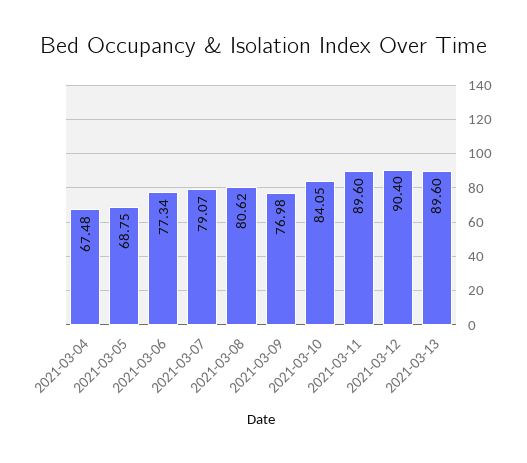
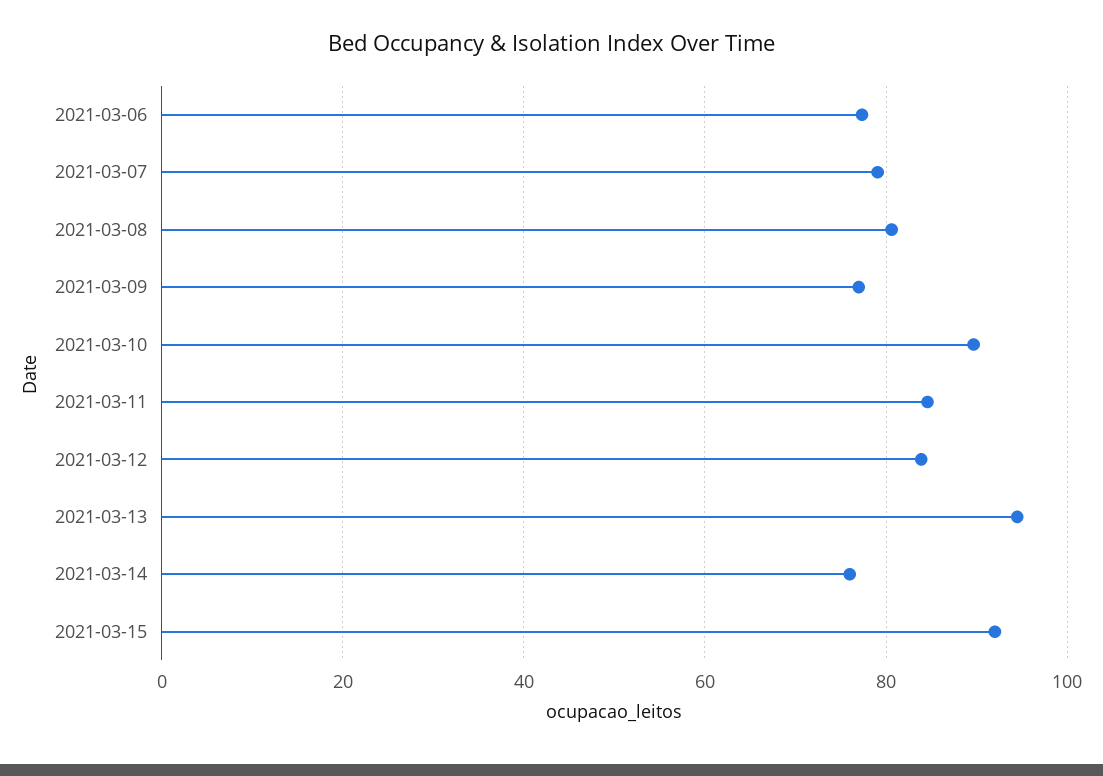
2021-03-04: 67.48 -> none
2021-03-05: 68.75 -> none
2021-03-10: 84.05 -> 90
2021-03-11: 89.6 -> 84
2021-03-12: 90.4 -> 84
2021-03-13: 89.6 -> 94
2021-03-14: none -> 76
2021-03-15: none -> 92

